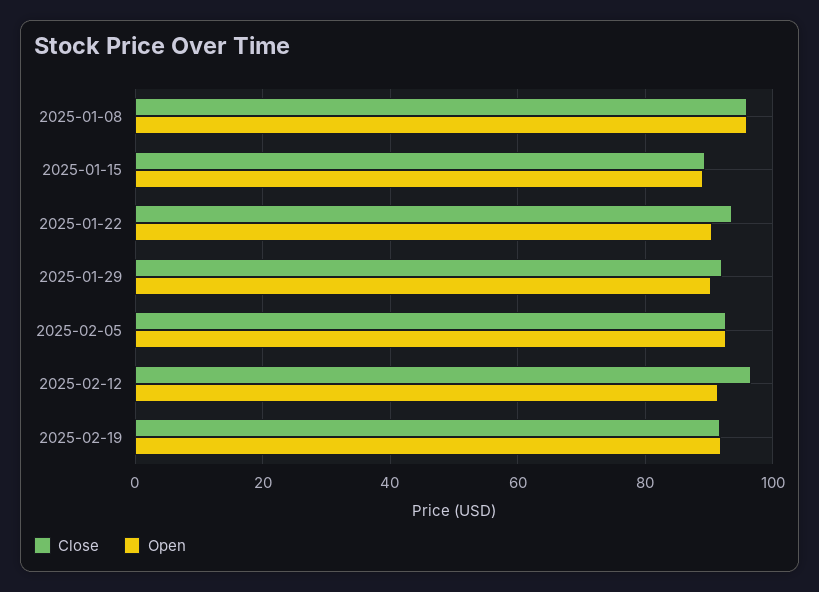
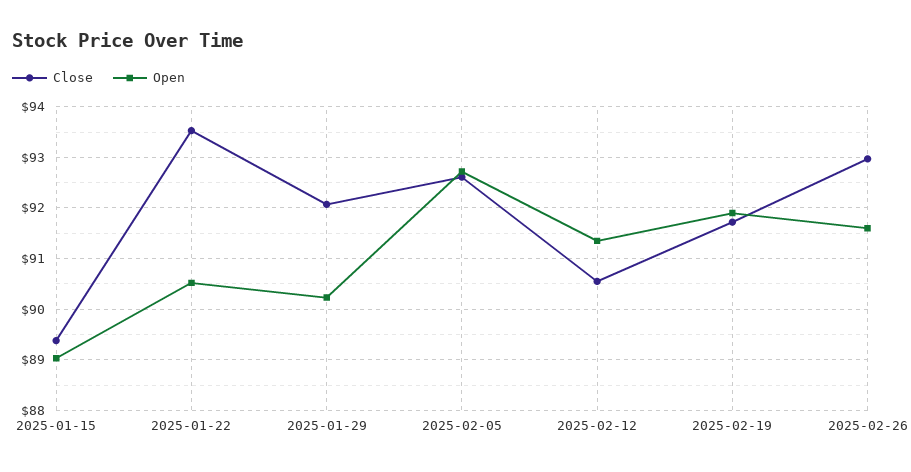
Close, 2025-01-08: 96 -> none
Open, 2025-01-08: 96 -> none
Close, 2025-02-12: 96 -> 90.6
Close, 2025-02-26: none -> 93
Open, 2025-02-26: none -> 91.6

